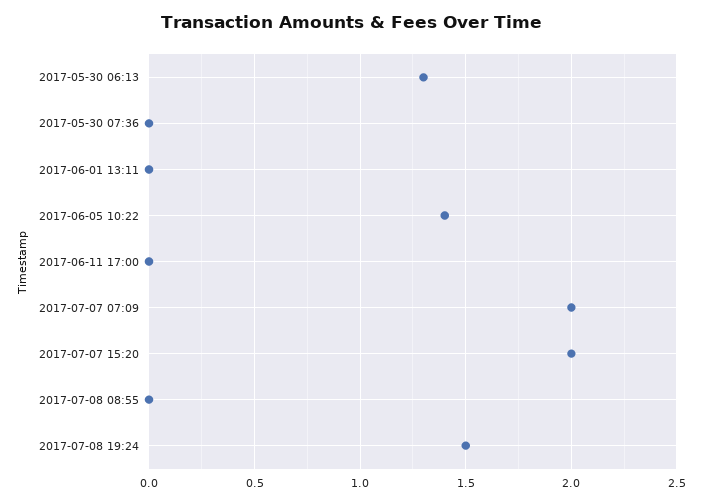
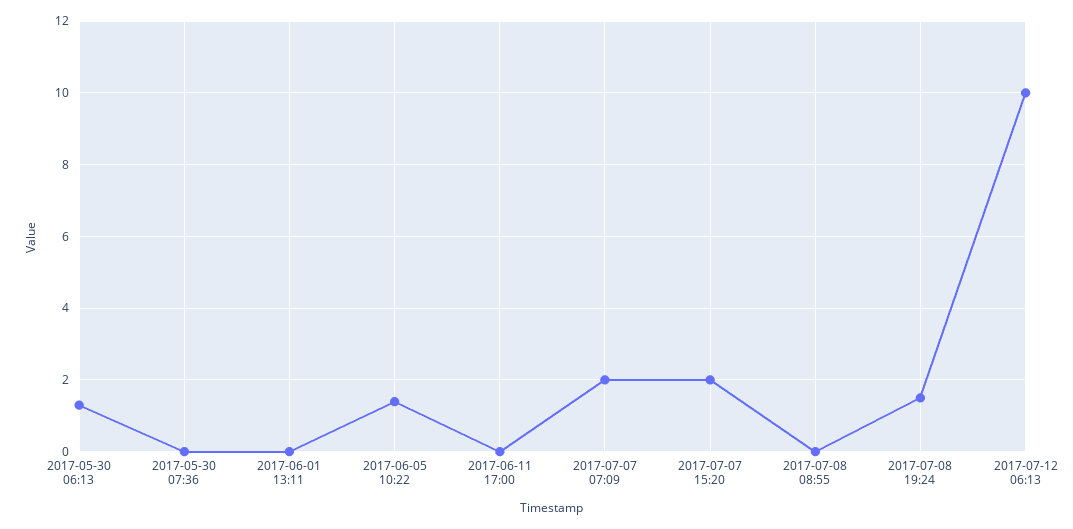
2017-07-12 06:13: none -> 10

